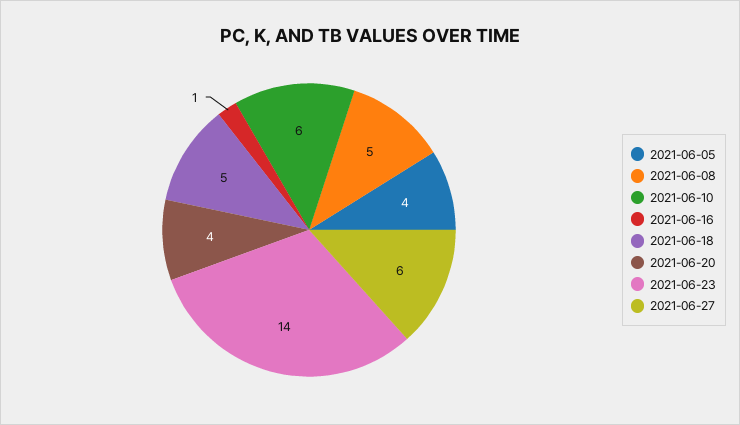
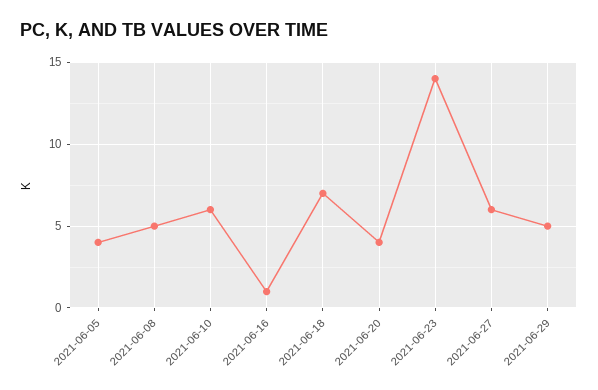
2021-06-18: 5 -> 7
2021-06-29: none -> 5

